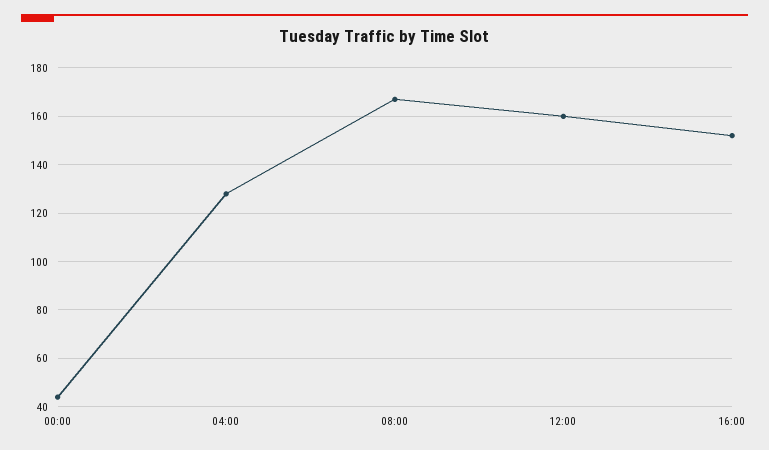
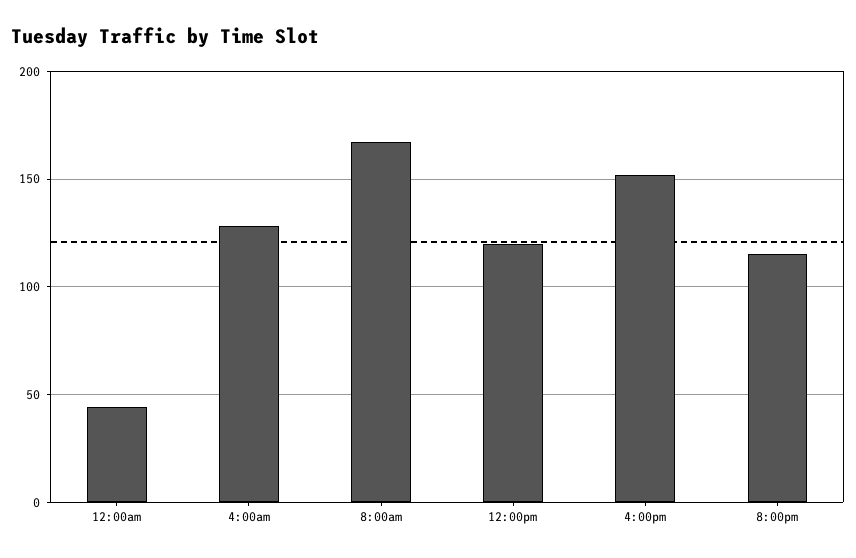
12:00: 160 -> 120
8:00pm: none -> 115

